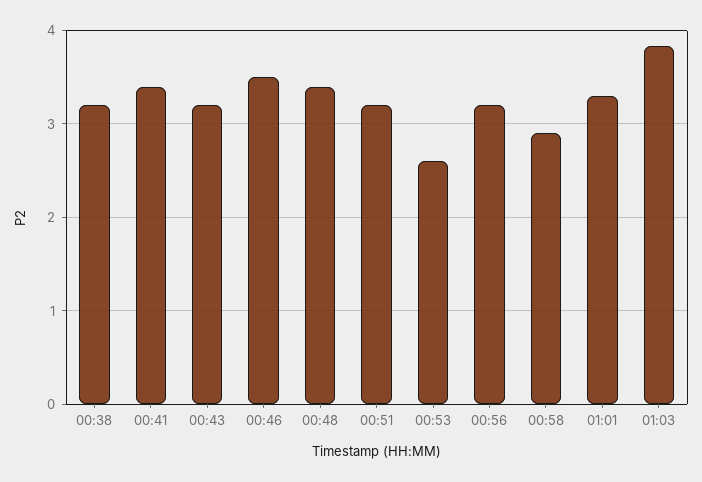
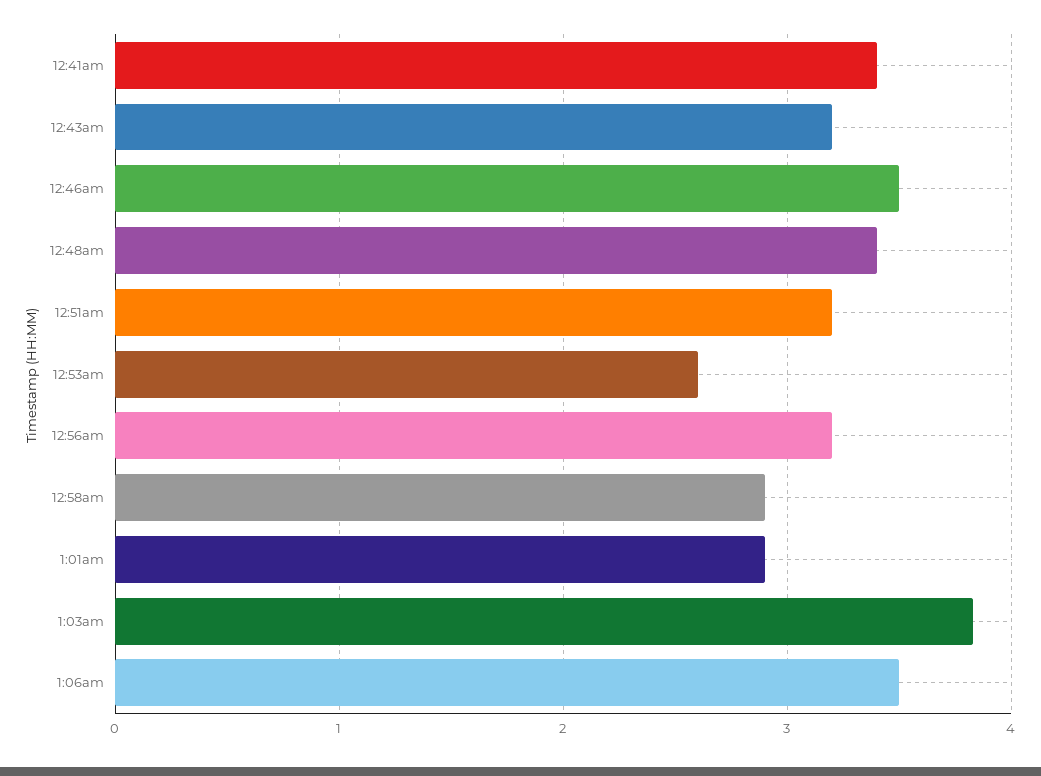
00:38: 3.2 -> none
01:01: 3.3 -> 2.9
1:06am: none -> 3.5

